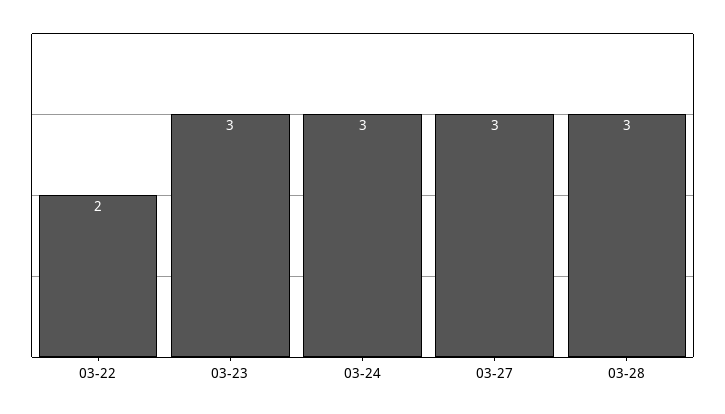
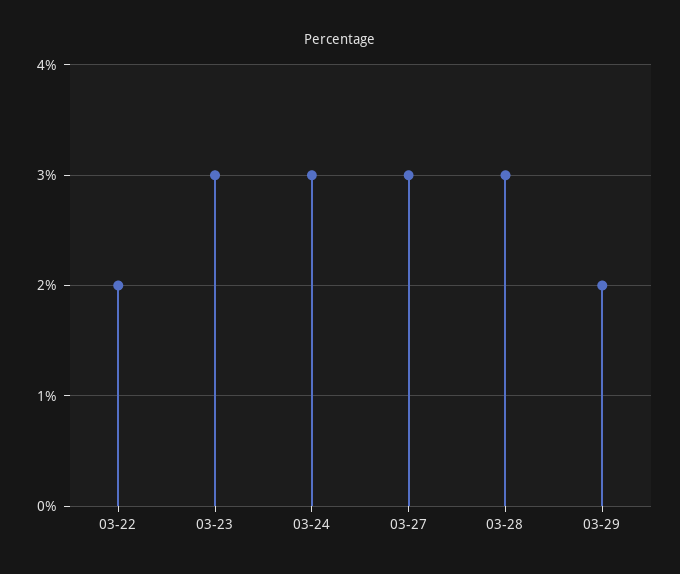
03-29: none -> 2

